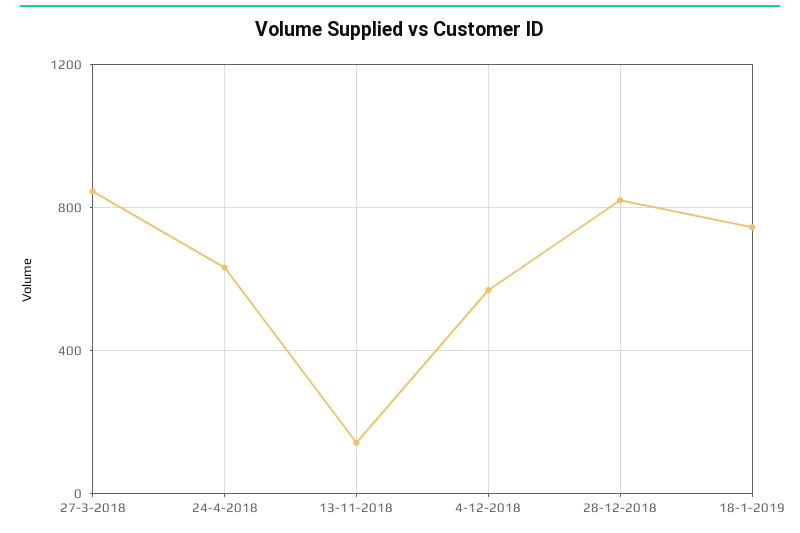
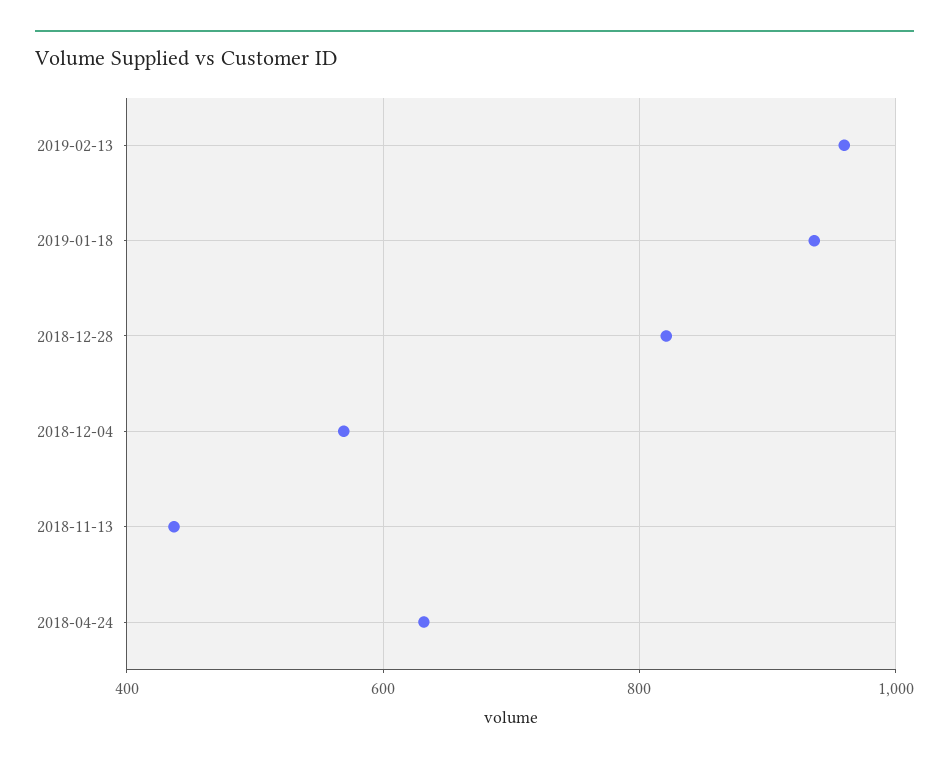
27-3-2018: 850 -> none
13-11-2018: 150 -> 440
18-1-2019: 750 -> 940
2019-02-13: none -> 960

